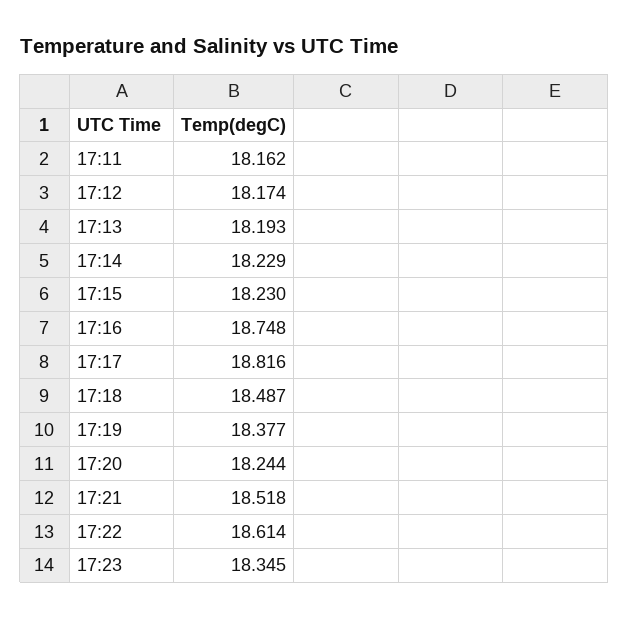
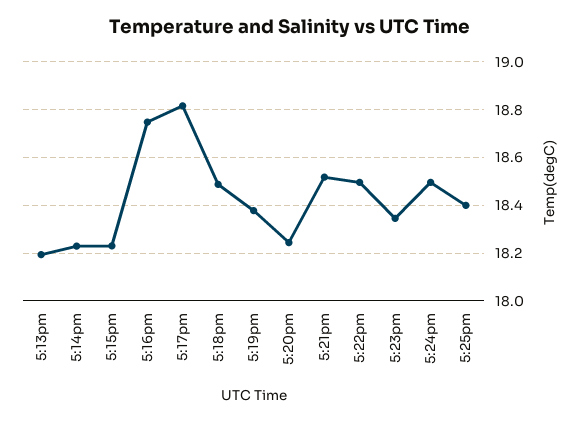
17:11: 18.162 -> none
17:12: 18.174 -> none
17:22: 18.614 -> 18.5
5:24pm: none -> 18.5
5:25pm: none -> 18.4

